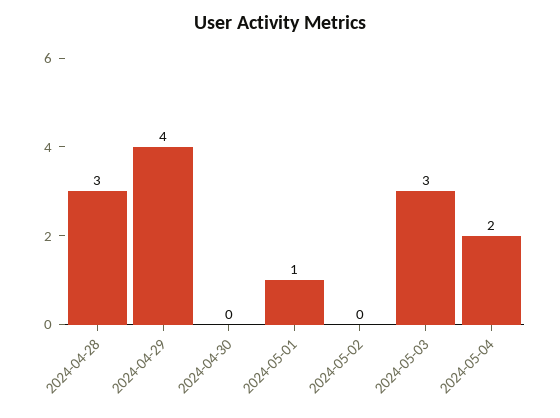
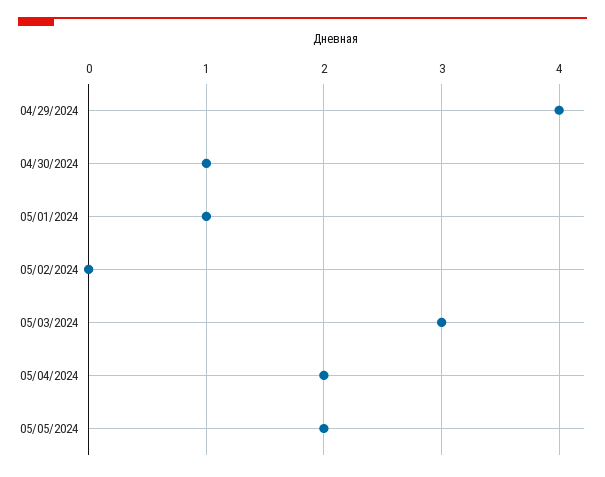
2024-04-28: 3 -> none
2024-04-30: 0 -> 1
05/05/2024: none -> 2

